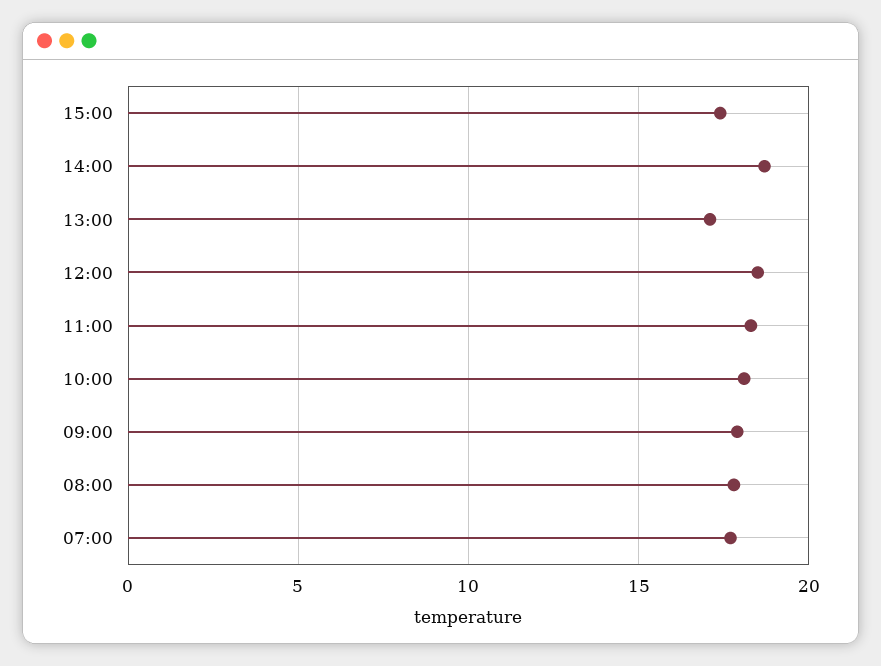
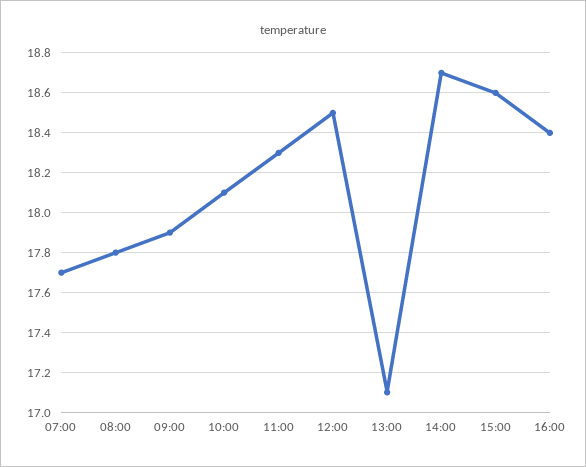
15:00: 17.5 -> 18.6
16:00: none -> 18.4

